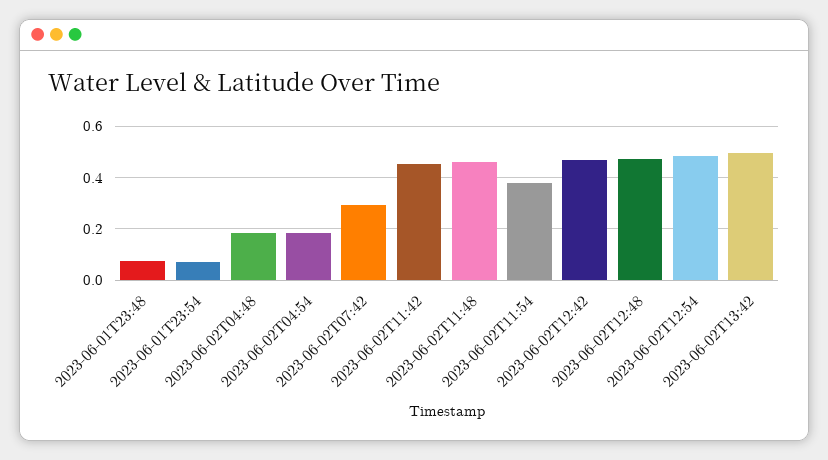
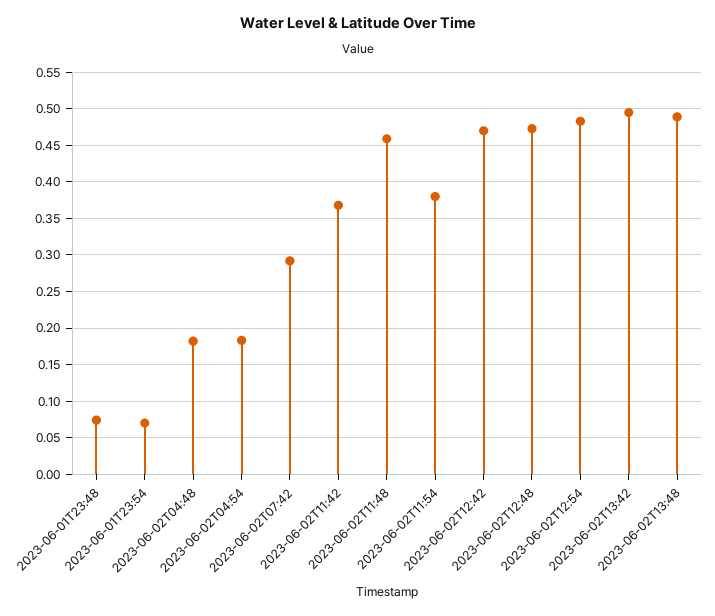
2023-06-02T11:42: 0.45 -> 0.37
2023-06-02T13:48: none -> 0.49

